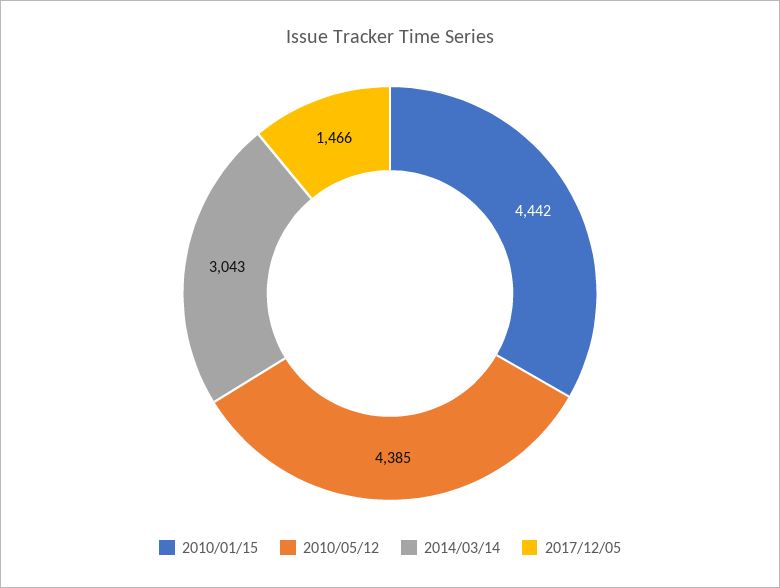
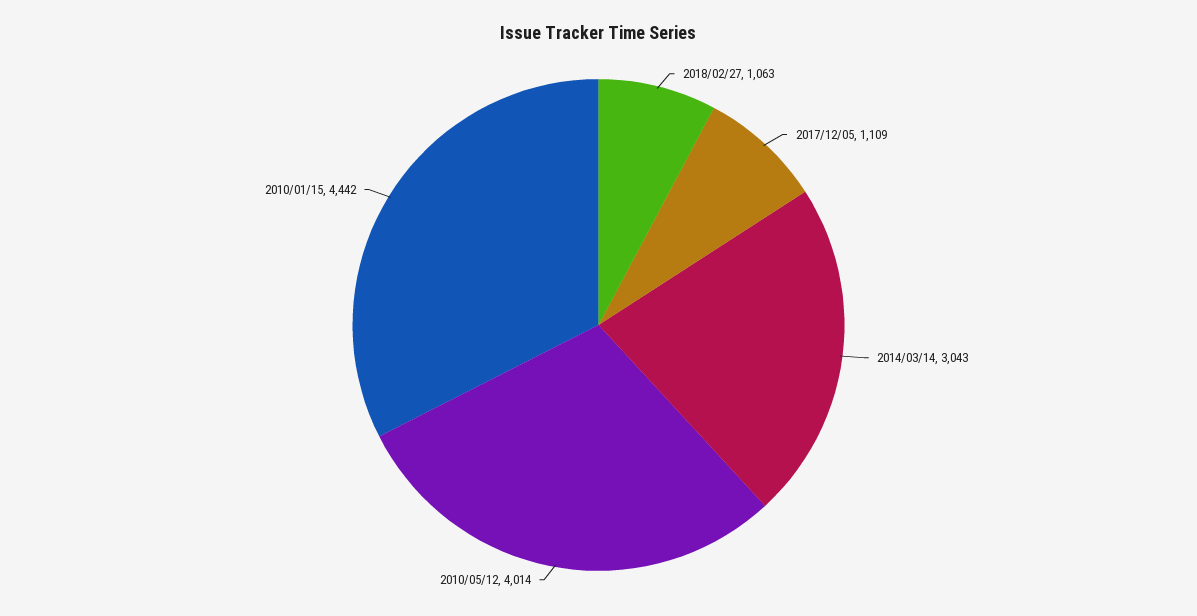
2010/05/12: 4385 -> 4014
2017/12/05: 1466 -> 1109
2018/02/27: none -> 1063

